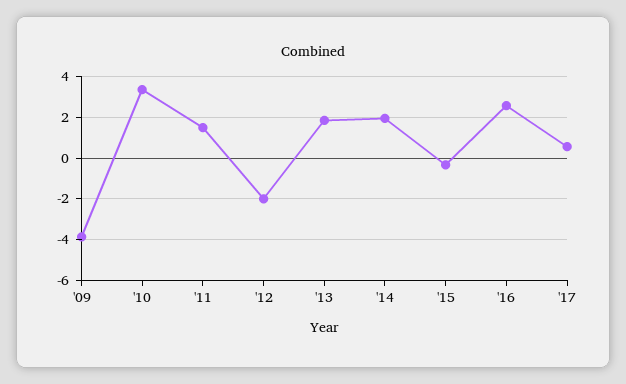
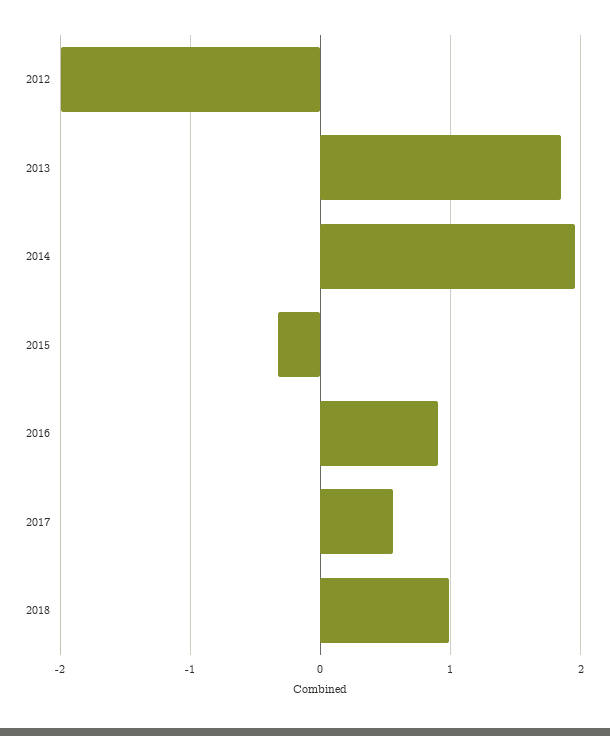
'09: -4 -> none
'10: 3.5 -> none
'11: 1.5 -> none
'16: 2.5 -> 0.9
2018: none -> 1

